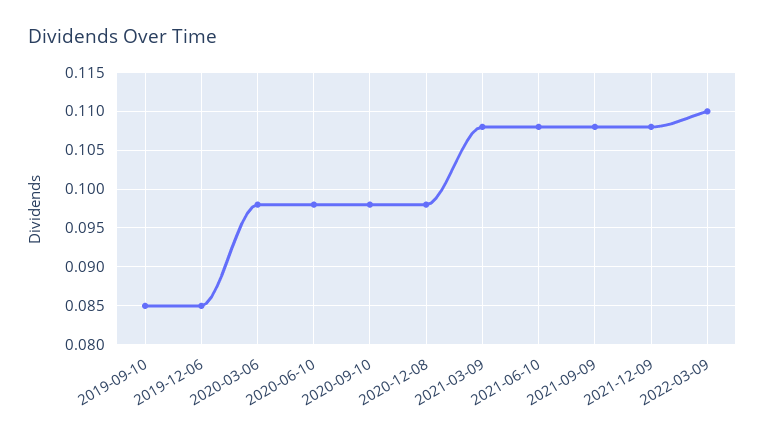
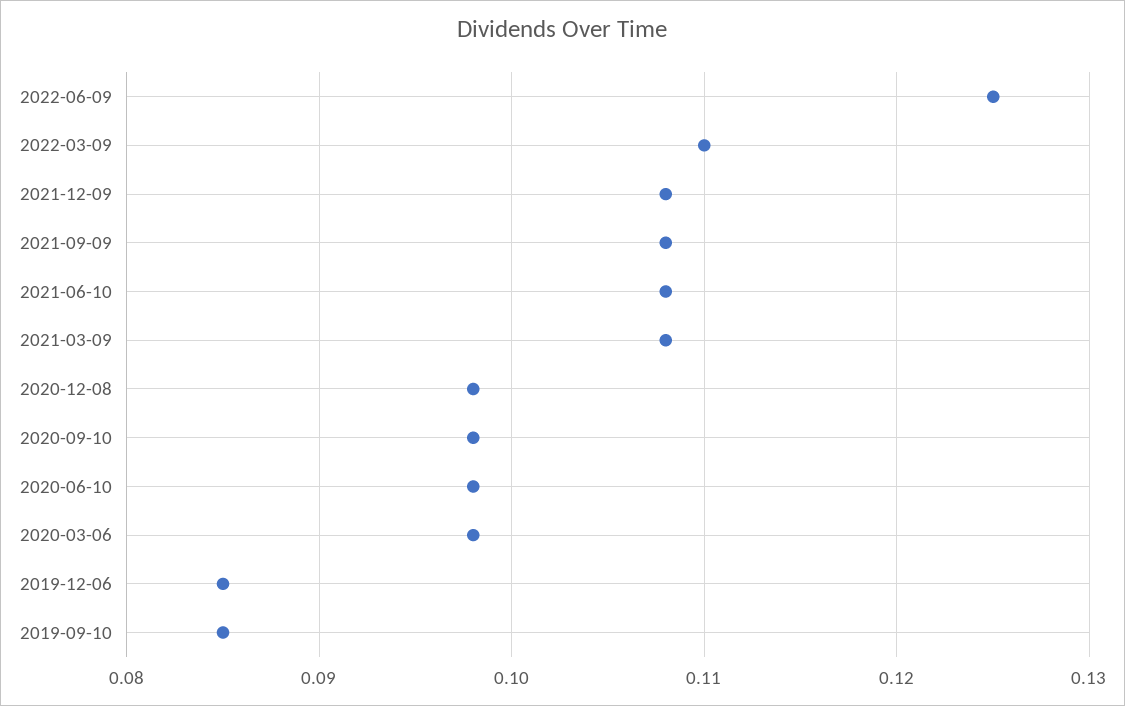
2022-06-09: none -> 0.125

